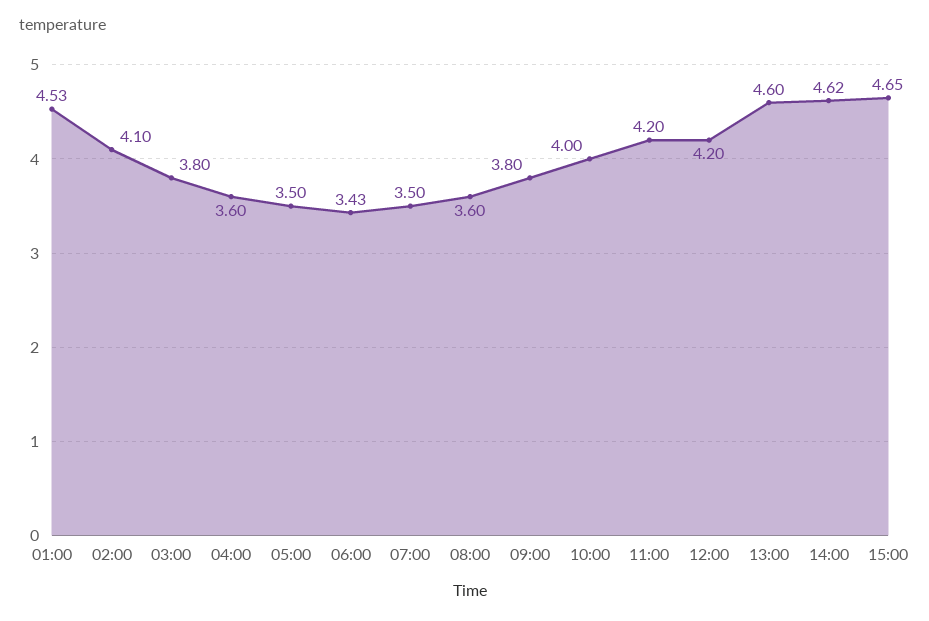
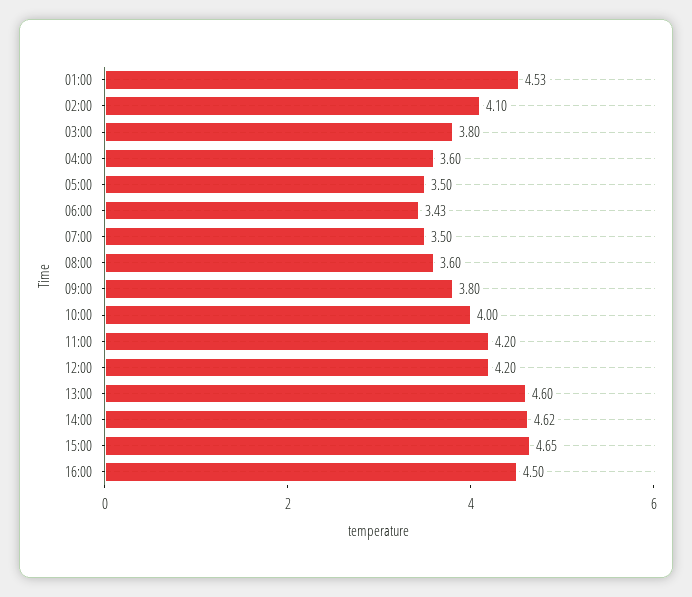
16:00: none -> 4.5

